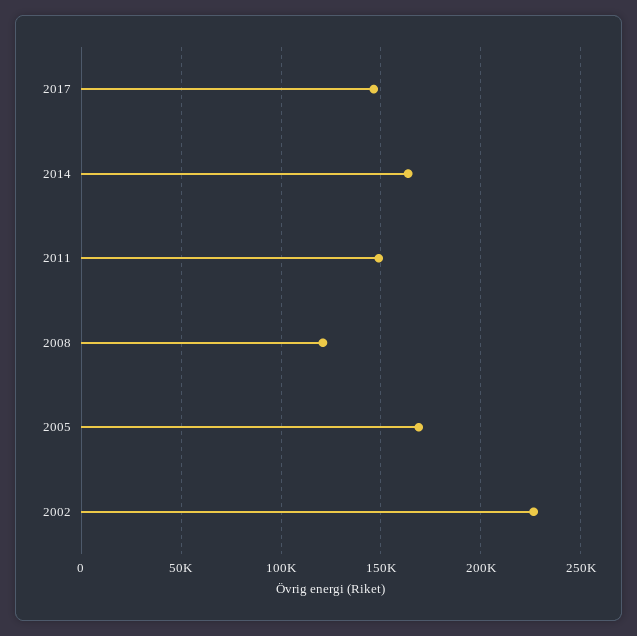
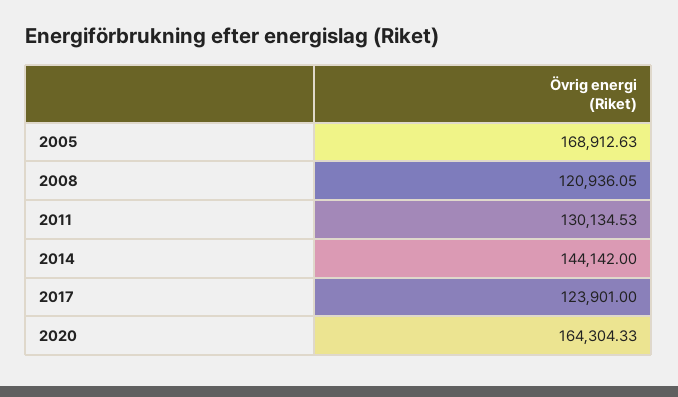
2017: 145000 -> 123901
2014: 165000 -> 144142
2011: 150000 -> 130134.53
2002: 225000 -> none
2020: none -> 164304.33

